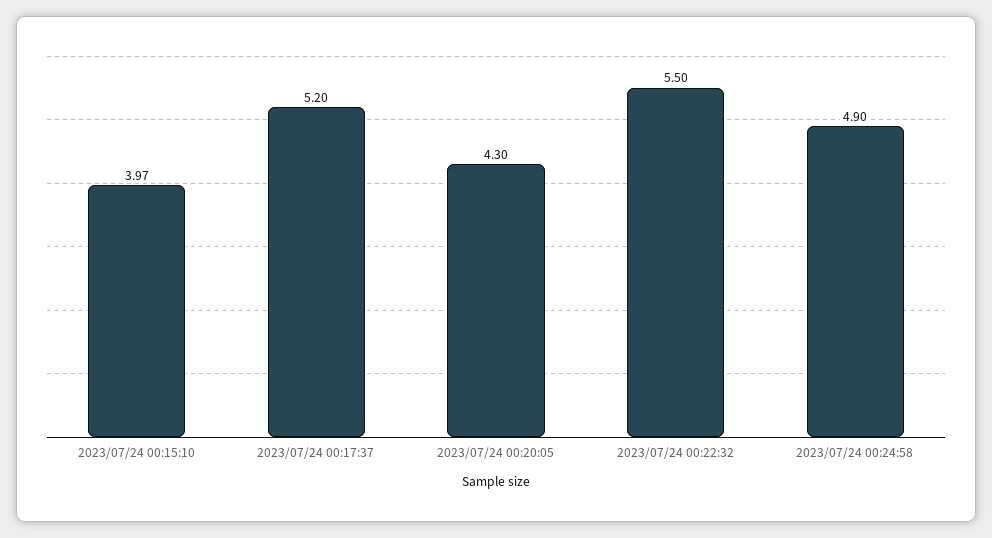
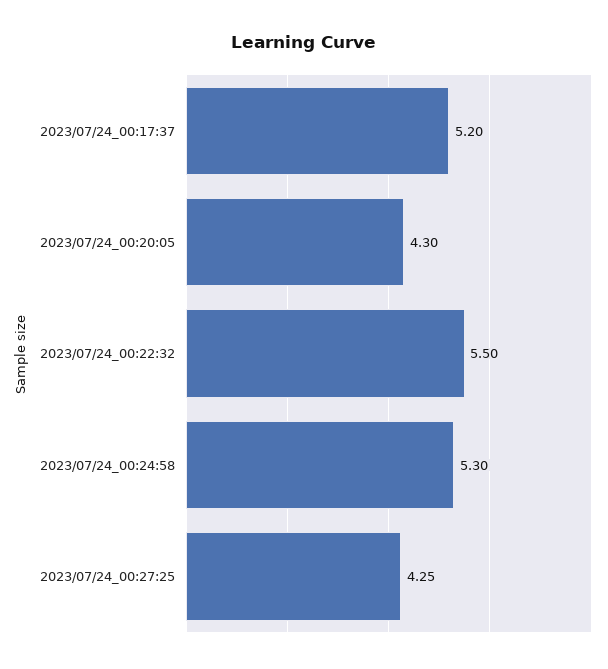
2023/07/24 00:15:10: 3.97 -> none
2023/07/24 00:24:58: 4.9 -> 5.3
2023/07/24_00:27:25: none -> 4.25

